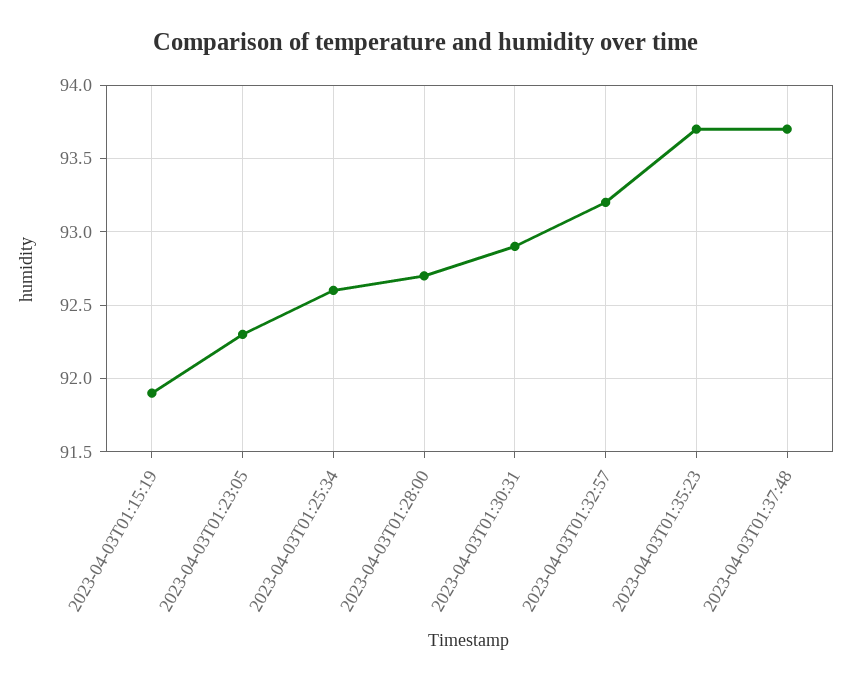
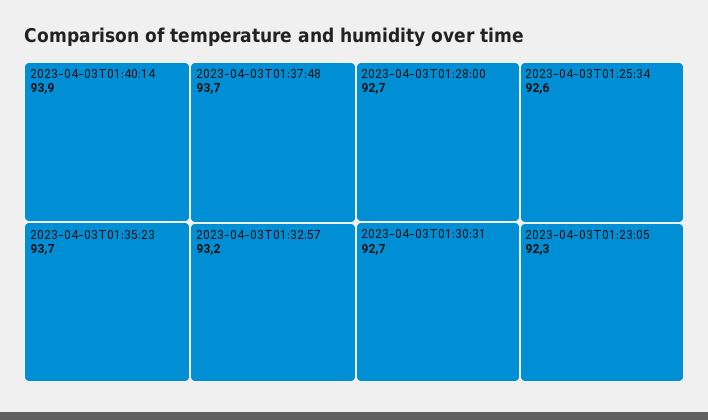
2023-04-03T01:15:19: 91.9 -> none
2023-04-03T01:30:31: 92.9 -> 92.7
2023-04-03T01:40:14: none -> 93.9

